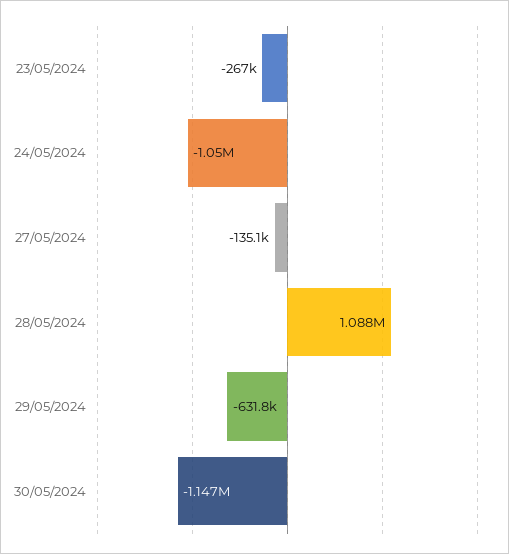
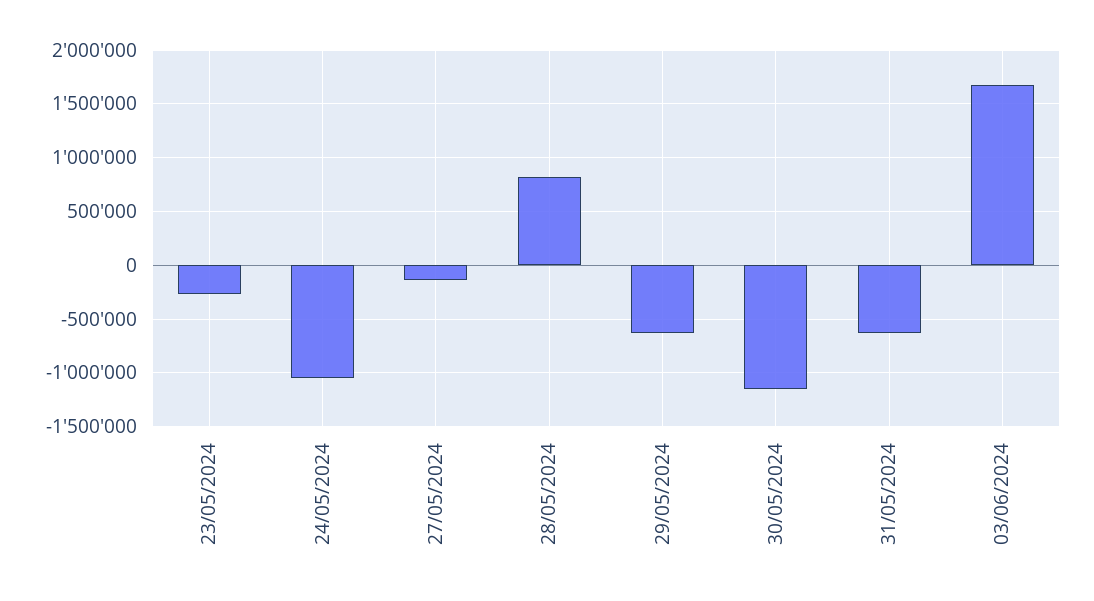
28/05/2024: 1088000 -> 800000
31/05/2024: none -> -600000
03/06/2024: none -> 1700000

